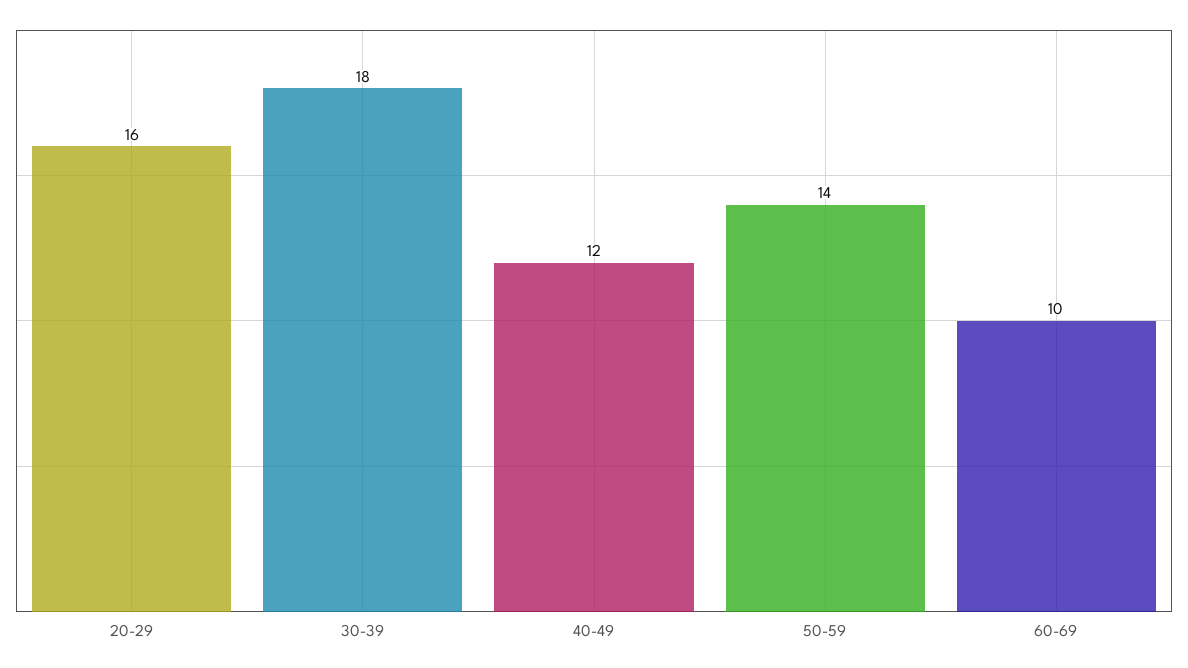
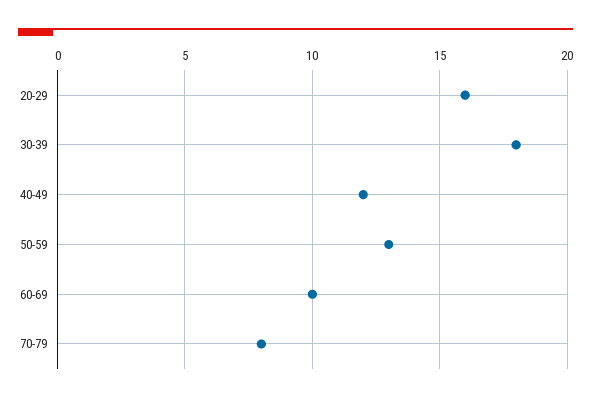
50-59: 14 -> 13
70-79: none -> 8

